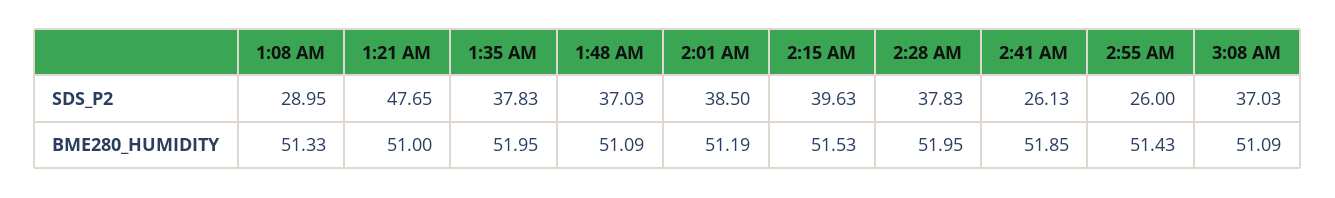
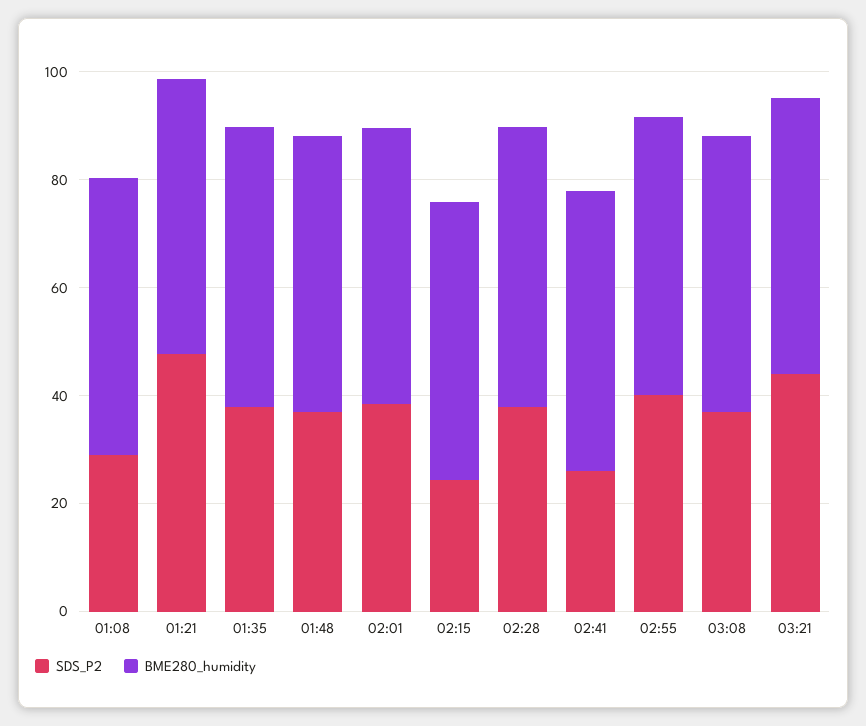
SDS_P2, 2:15 AM: 39.63 -> 25
SDS_P2, 2:55 AM: 26 -> 40
SDS_P2, 03:21: none -> 45
BME280_HUMIDITY, 03:21: none -> 50

